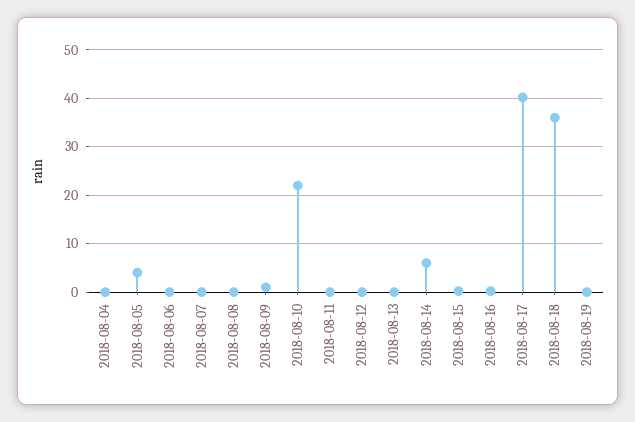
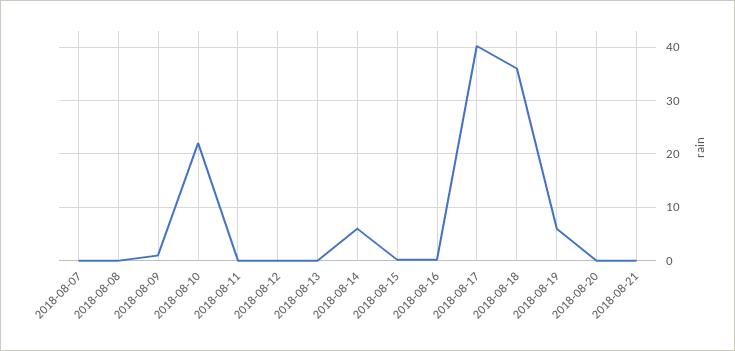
2018-08-04: 0 -> none
2018-08-05: 4 -> none
2018-08-06: 0 -> none
2018-08-19: 0 -> 6
2018-08-20: none -> 0
2018-08-21: none -> 0

